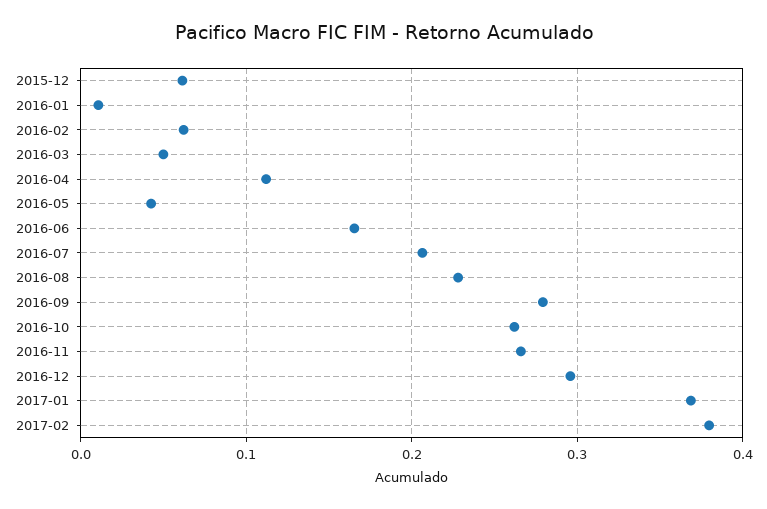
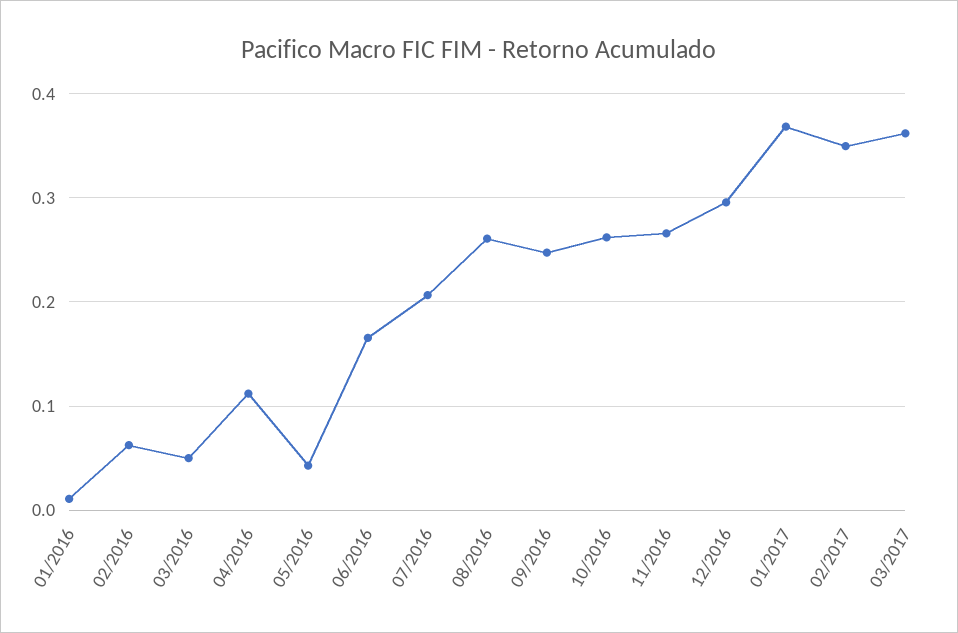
2015-12: 0.06 -> none
2016-08: 0.23 -> 0.26
2016-09: 0.28 -> 0.25
2017-02: 0.38 -> 0.35
03/2017: none -> 0.36

